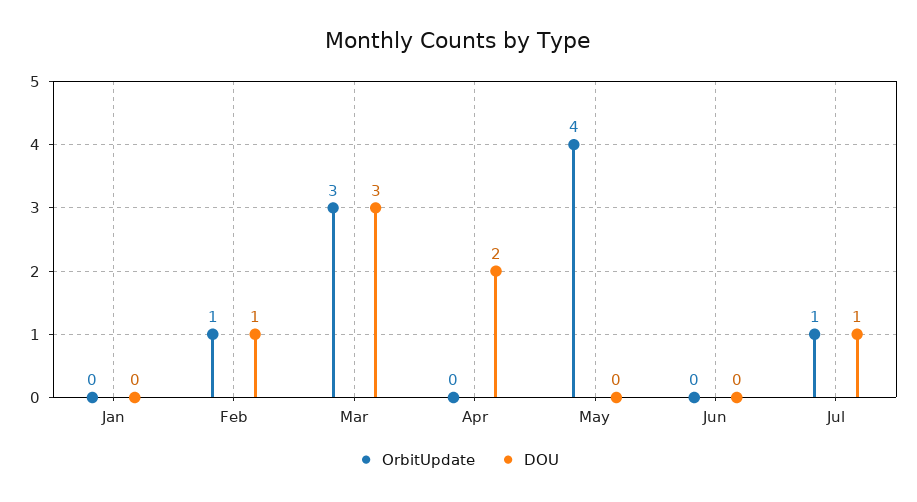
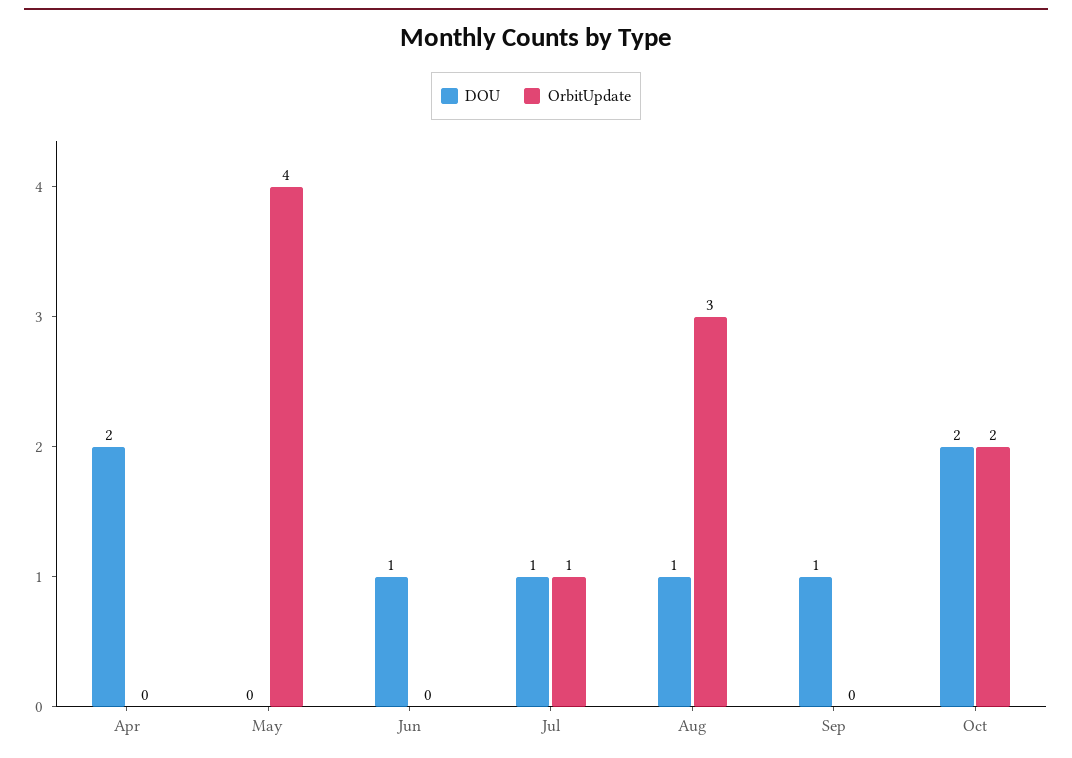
OrbitUpdate, Jan: 0 -> none
DOU, Jan: 0 -> none
OrbitUpdate, Feb: 1 -> none
DOU, Feb: 1 -> none
OrbitUpdate, Mar: 3 -> none
DOU, Mar: 3 -> none
DOU, Jun: 0 -> 1
DOU, Aug: none -> 1
OrbitUpdate, Aug: none -> 3
DOU, Sep: none -> 1
OrbitUpdate, Sep: none -> 0
DOU, Oct: none -> 2
OrbitUpdate, Oct: none -> 2

